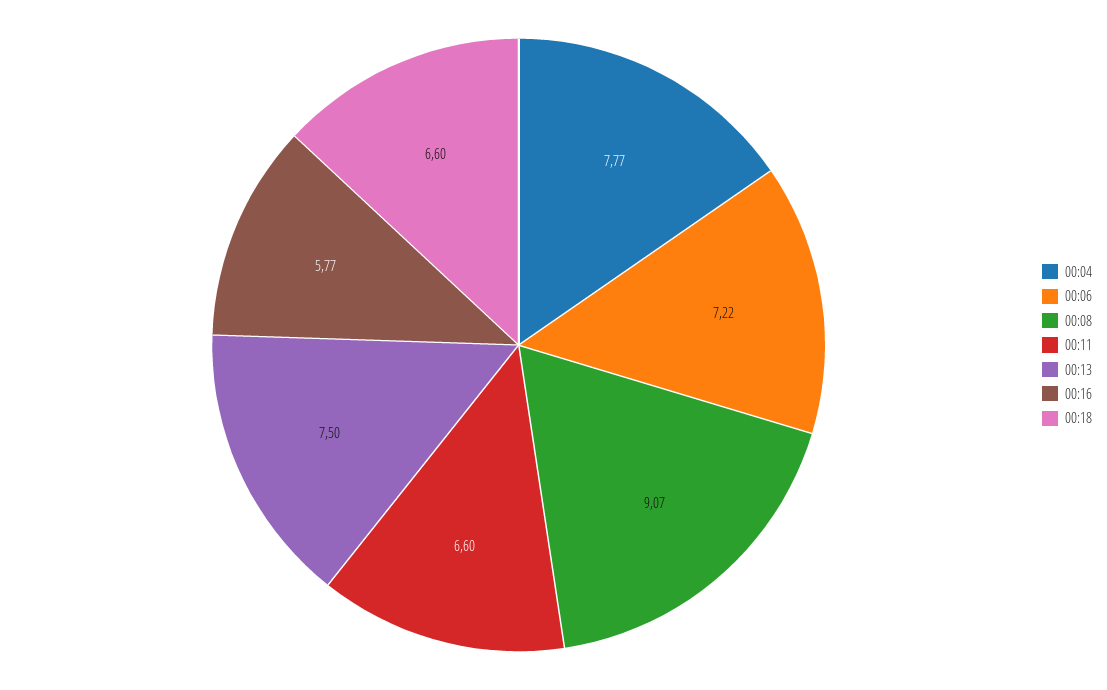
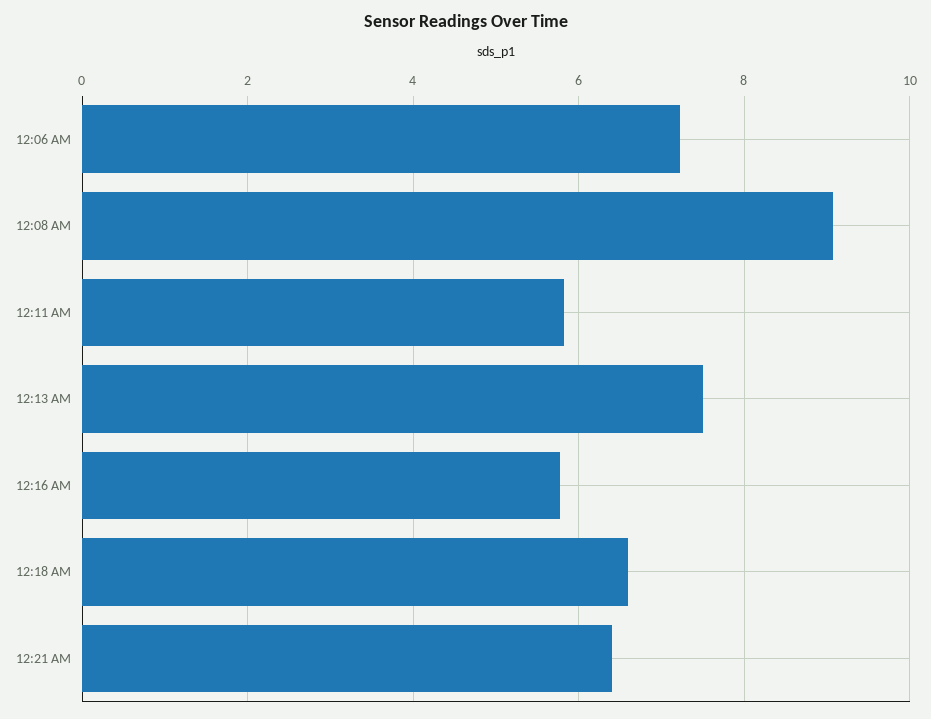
00:04: 7.77 -> none
00:11: 6.6 -> 5.8
12:21 AM: none -> 6.4

